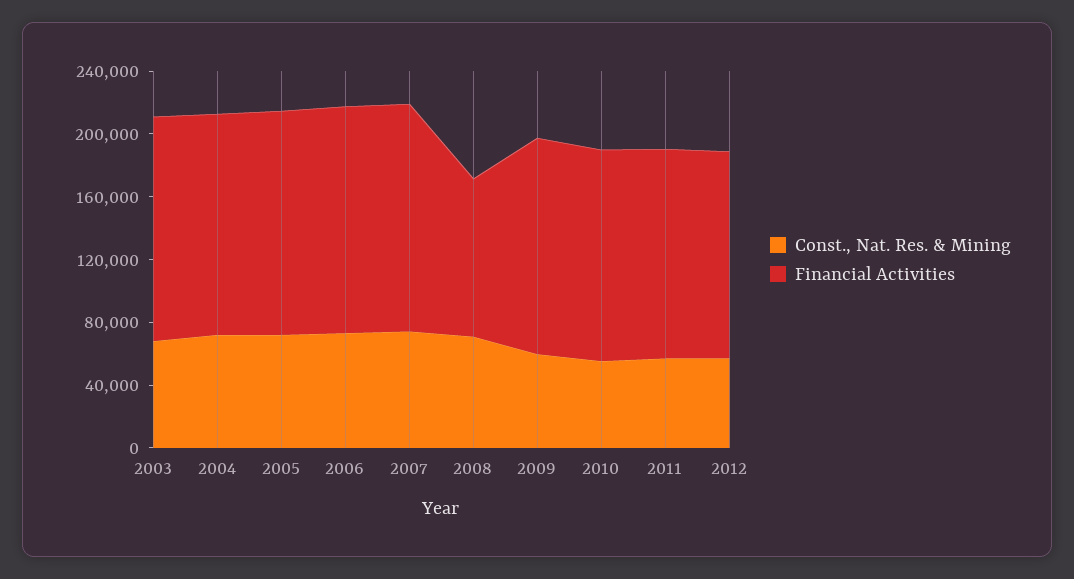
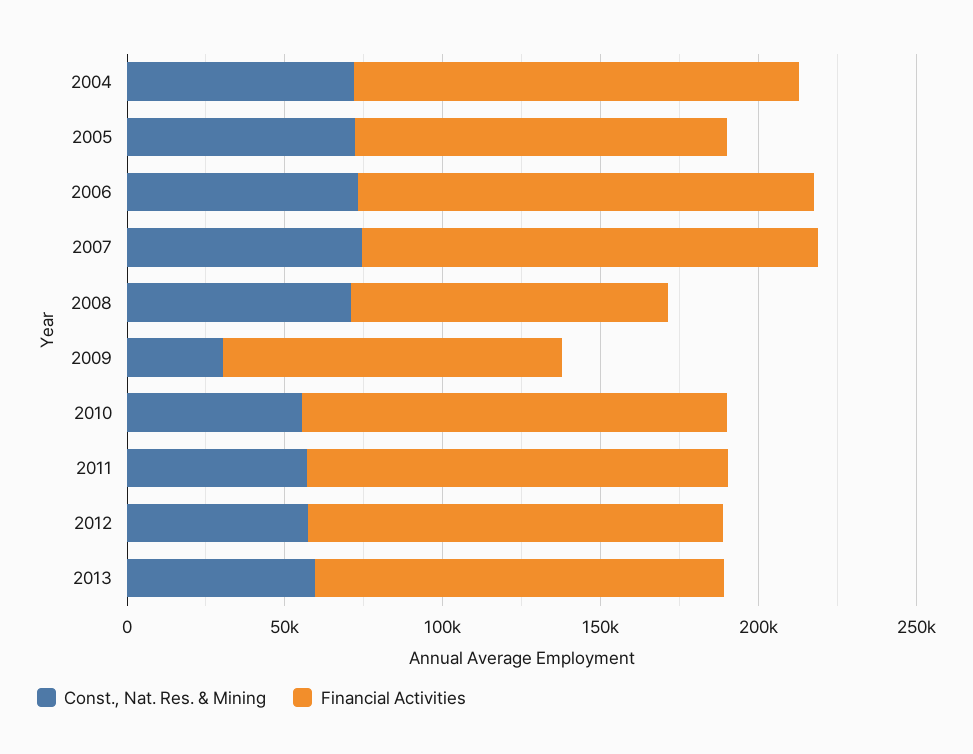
Const., Nat. Res. & Mining, 2003: 70000 -> none
Financial Activities, 2003: 140000 -> none
Financial Activities, 2005: 140000 -> 120000
Const., Nat. Res. & Mining, 2009: 60000 -> 30000
Financial Activities, 2009: 140000 -> 110000
Const., Nat. Res. & Mining, 2013: none -> 60000
Financial Activities, 2013: none -> 130000

